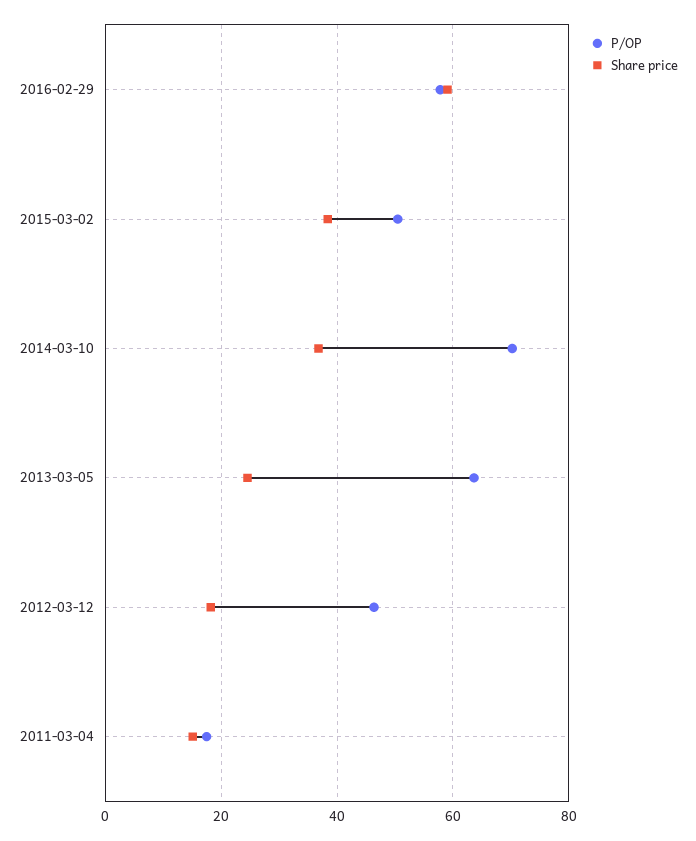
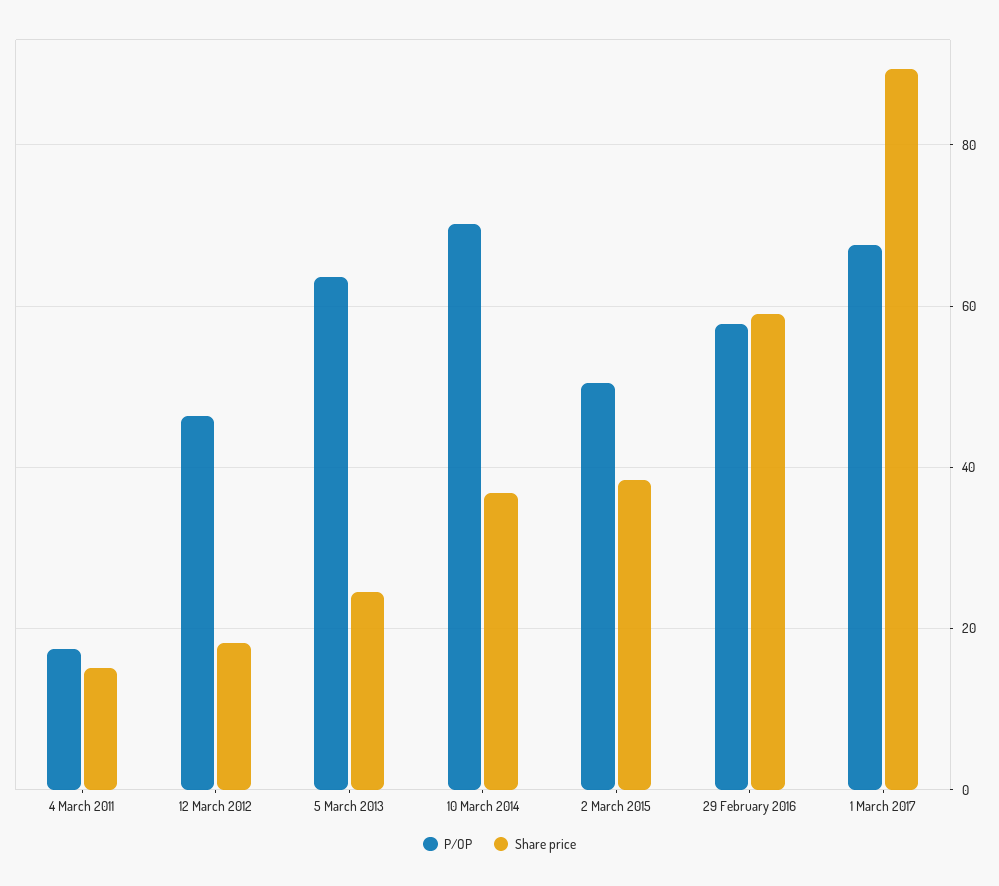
P/OP, 1 March 2017: none -> 68
Share price, 1 March 2017: none -> 90

